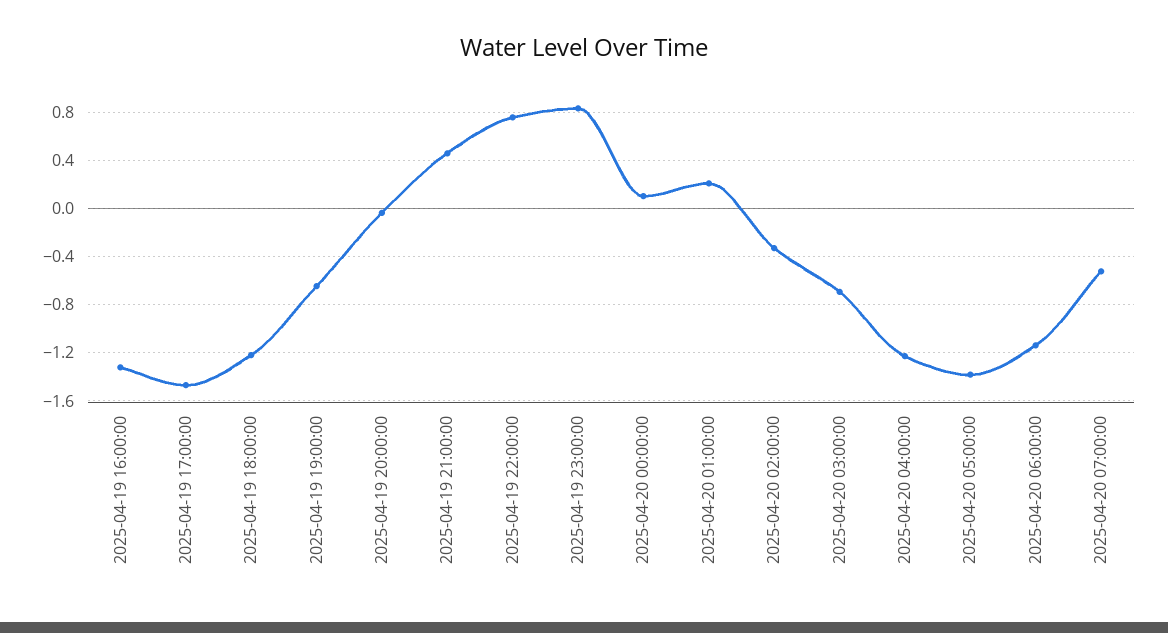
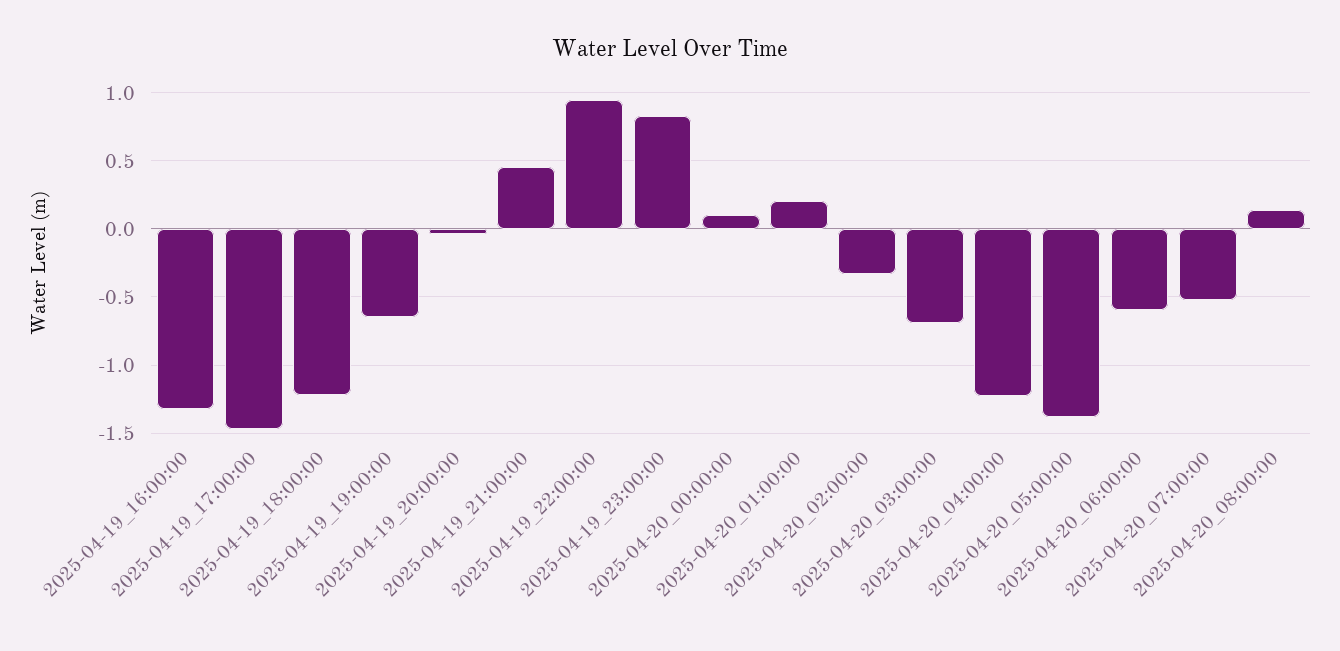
2025-04-19 22:00:00: 0.75 -> 0.95
2025-04-20 06:00:00: -1.15 -> -0.6
2025-04-20_08:00:00: none -> 0.15

